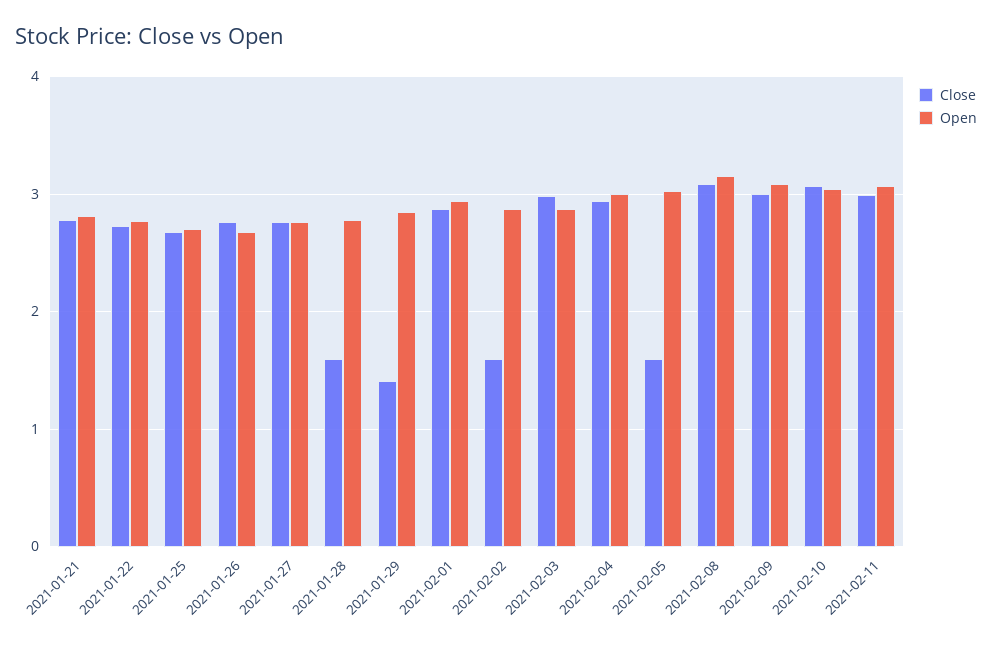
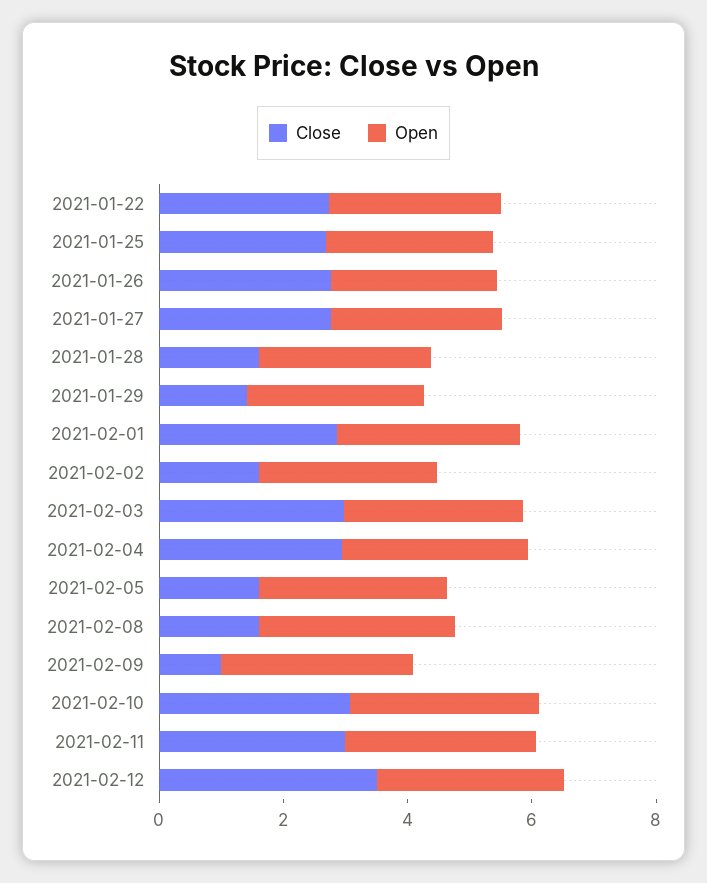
Close, 2021-01-21: 2.8 -> none
Open, 2021-01-21: 2.8 -> none
Close, 2021-02-08: 3.1 -> 1.5
Close, 2021-02-09: 3 -> 1
Close, 2021-02-12: none -> 3.5
Open, 2021-02-12: none -> 3

